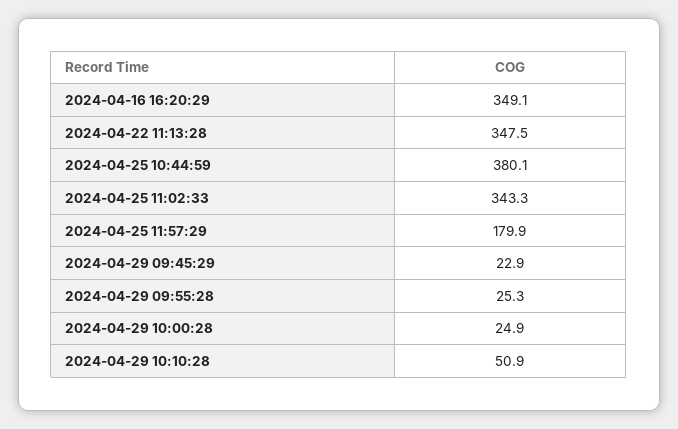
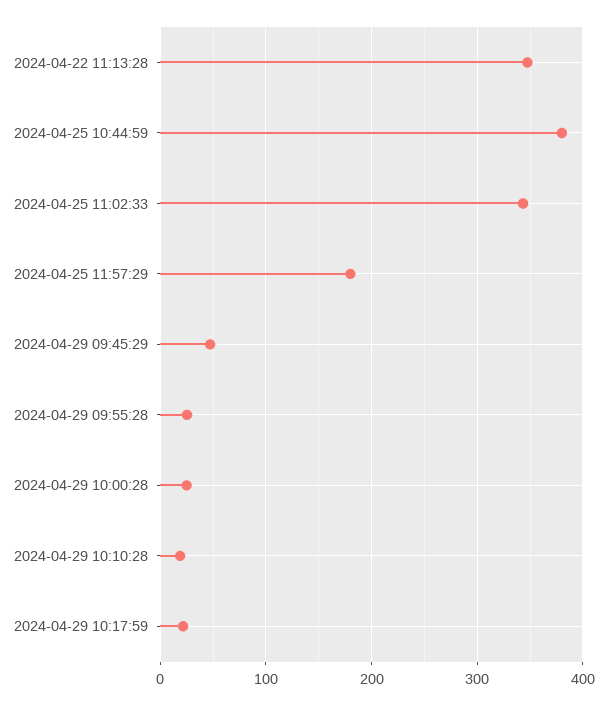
2024-04-16 16:20:29: 349.1 -> none
2024-04-29 09:45:29: 22.9 -> 50
2024-04-29 10:10:28: 50.9 -> 20
2024-04-29 10:17:59: none -> 20

